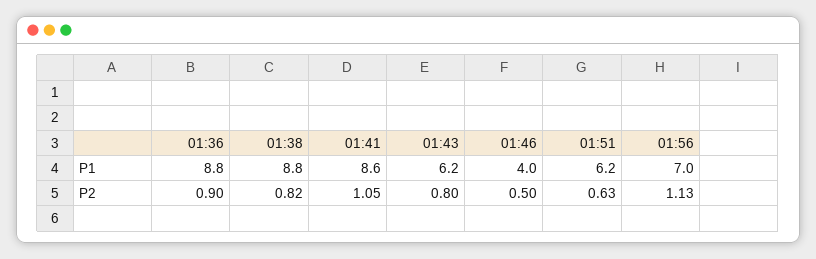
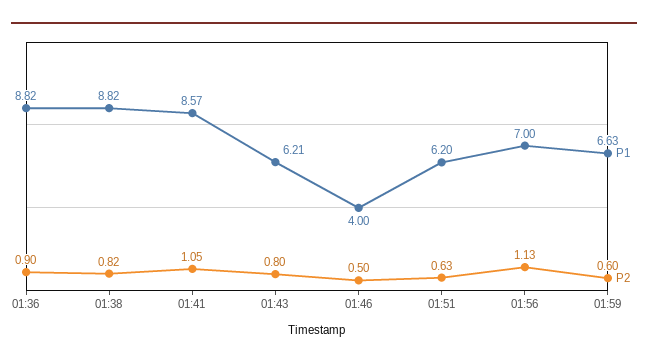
P1, 01:59: none -> 6.63
P2, 01:59: none -> 0.6

